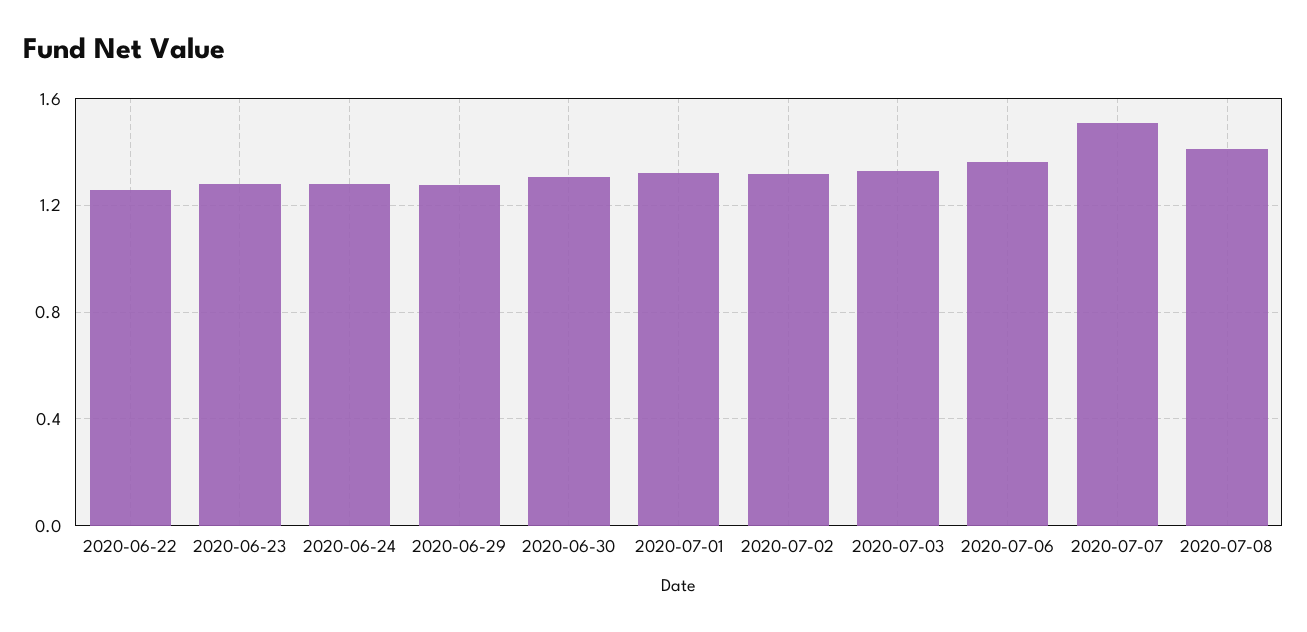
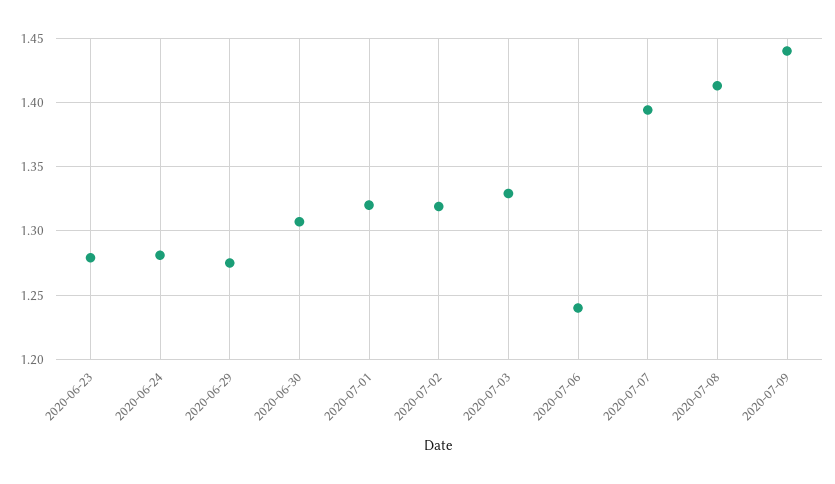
2020-06-22: 1.25 -> none
2020-07-06: 1.35 -> 1.24
2020-07-07: 1.5 -> 1.395
2020-07-09: none -> 1.44

